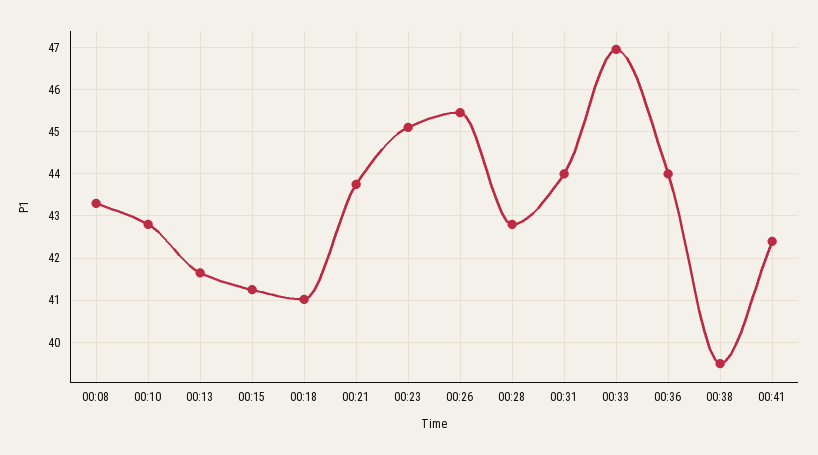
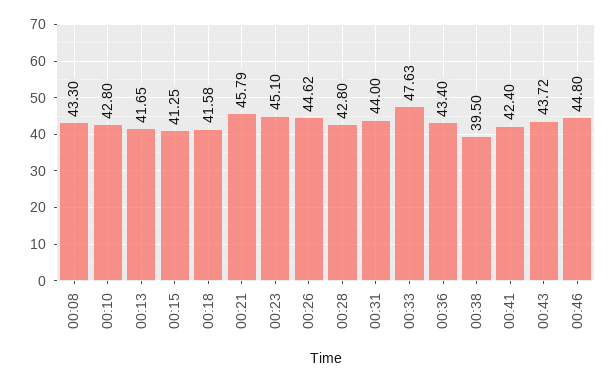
00:18: 41 -> 41.58
00:21: 43.8 -> 45.79
00:26: 45.4 -> 44.62
00:33: 47 -> 47.63
00:36: 44 -> 43.4
00:43: none -> 43.72
00:46: none -> 44.8

